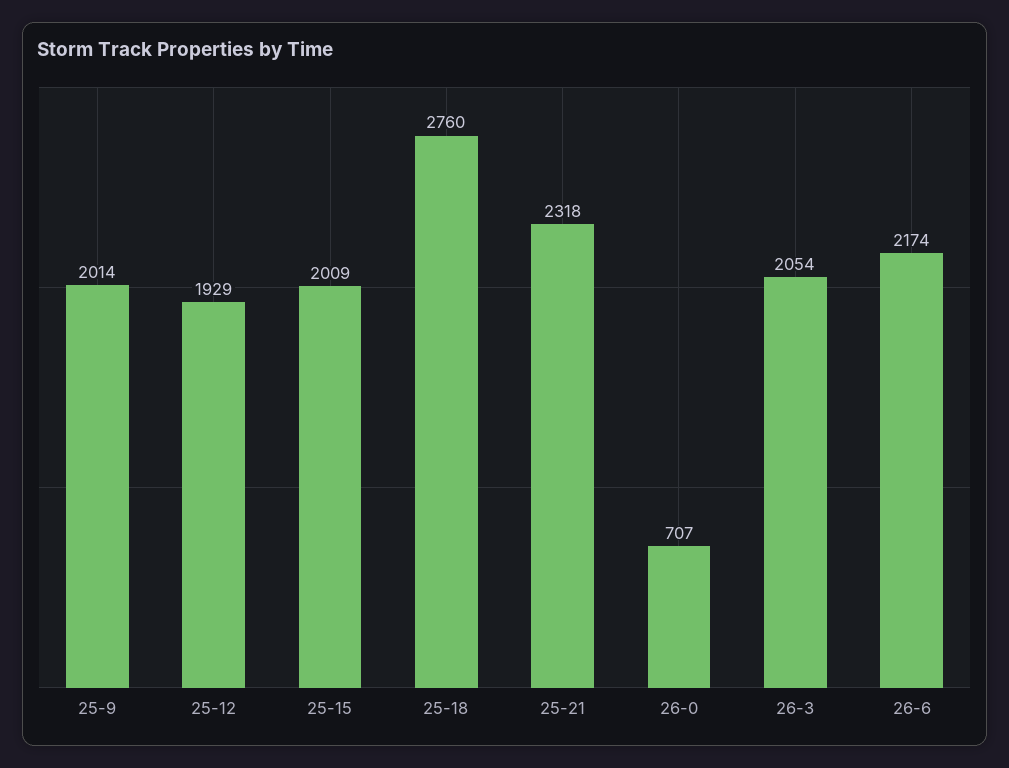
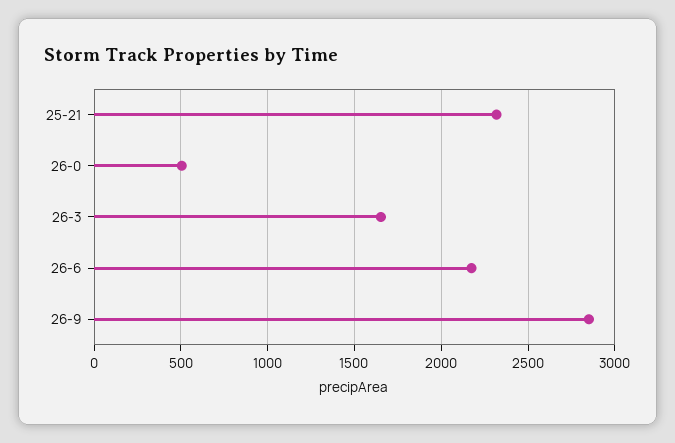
25-9: 2014 -> none
25-12: 1929 -> none
25-15: 2009 -> none
25-18: 2760 -> none
26-0: 707 -> 500
26-3: 2054 -> 1650
26-9: none -> 2850

